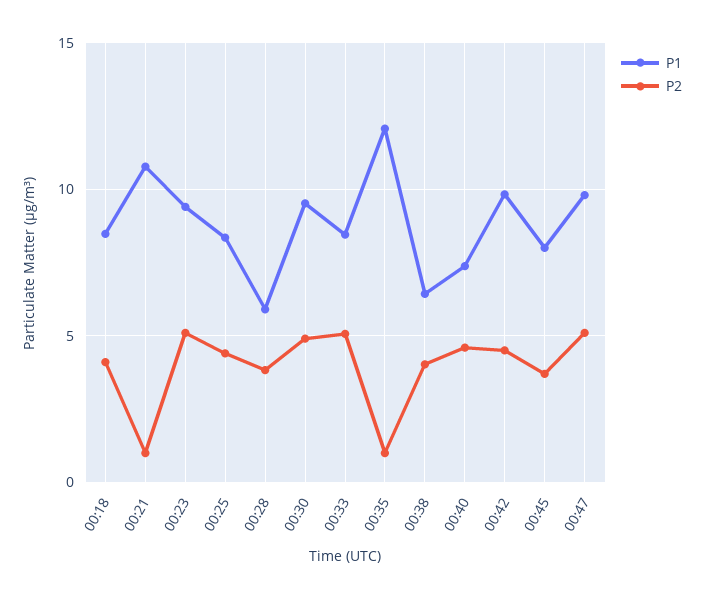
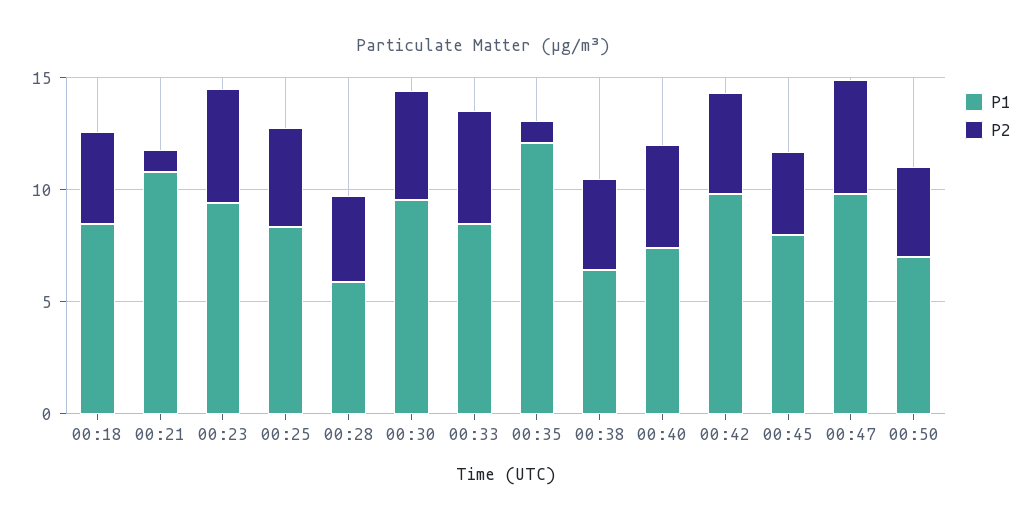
P1, 00:50: none -> 7
P2, 00:50: none -> 4

